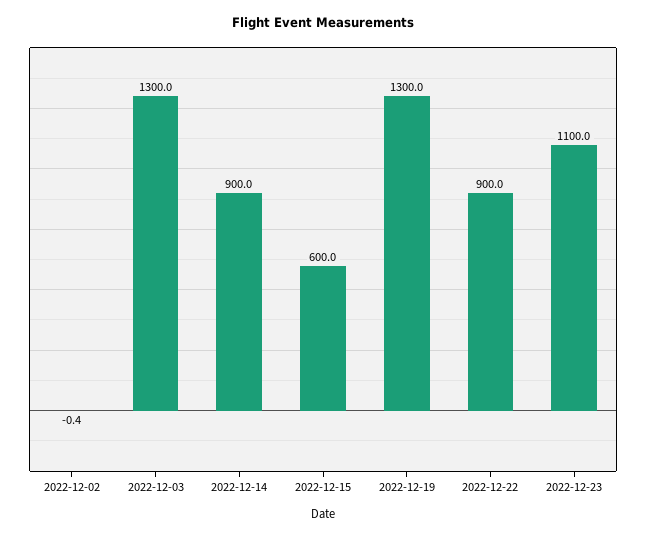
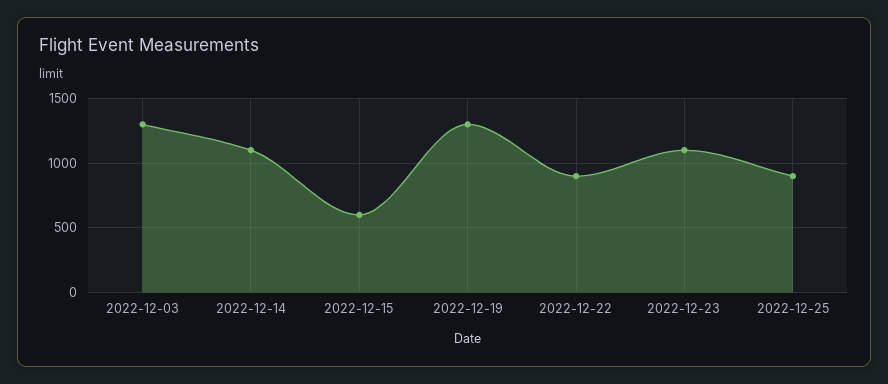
2022-12-02: -0.4 -> none
2022-12-14: 900 -> 1100
2022-12-25: none -> 900

